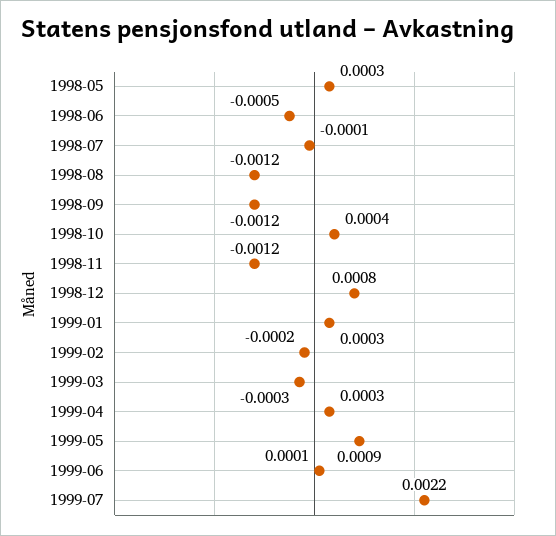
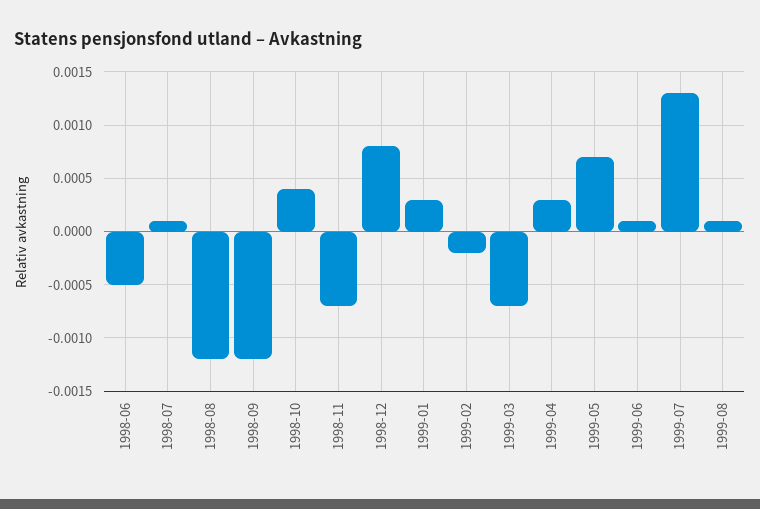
1998-05: 0.0003 -> none
1998-07: -0.0001 -> 0.0001
1998-11: -0.0012 -> -0.0007
1999-03: -0.0003 -> -0.0007
1999-05: 0.0009 -> 0.0007
1999-07: 0.0022 -> 0.0013
1999-08: none -> 0.0001

